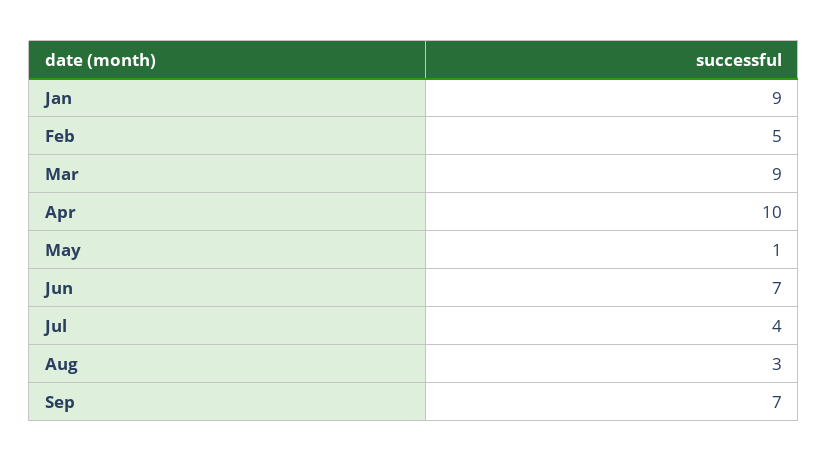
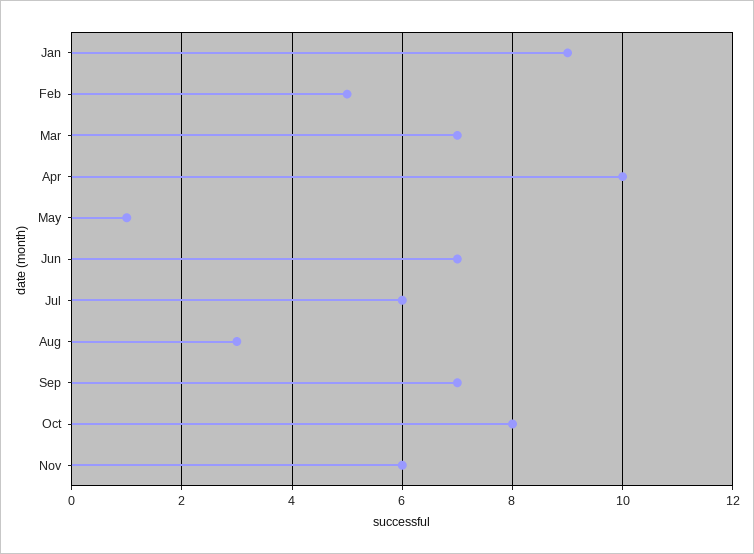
Mar: 9 -> 7
Jul: 4 -> 6
Oct: none -> 8
Nov: none -> 6

